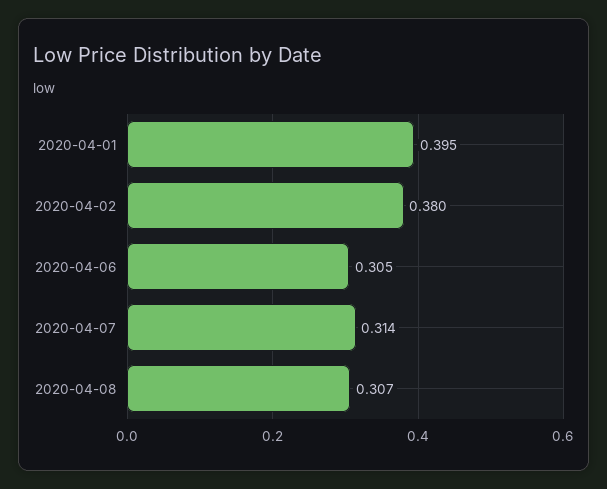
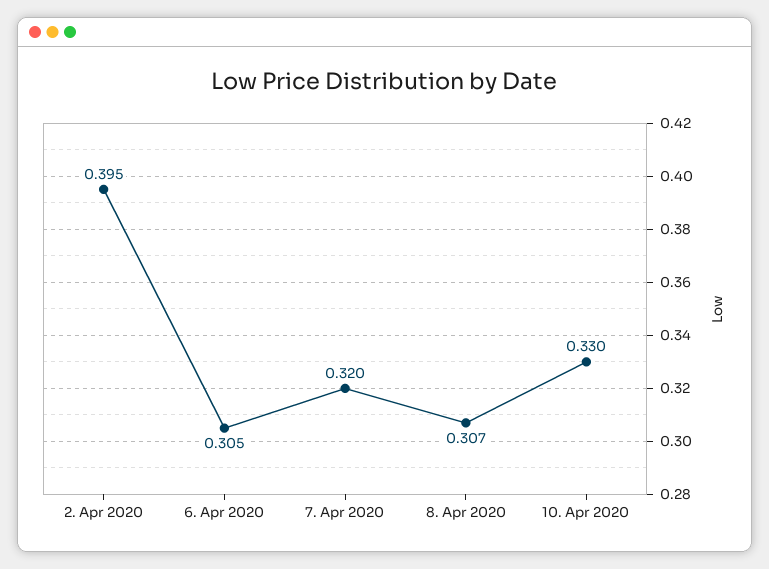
2020-04-01: 0.395 -> none
2020-04-02: 0.38 -> 0.395
2020-04-07: 0.314 -> 0.32
10. Apr 2020: none -> 0.33

